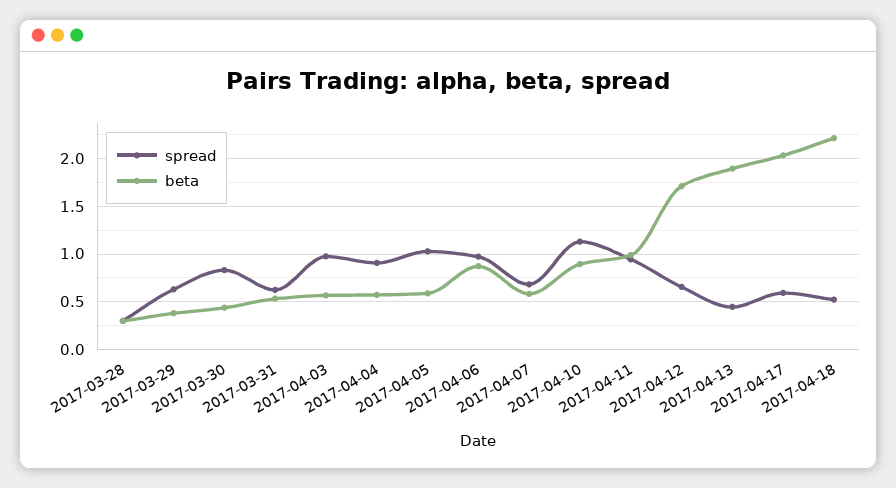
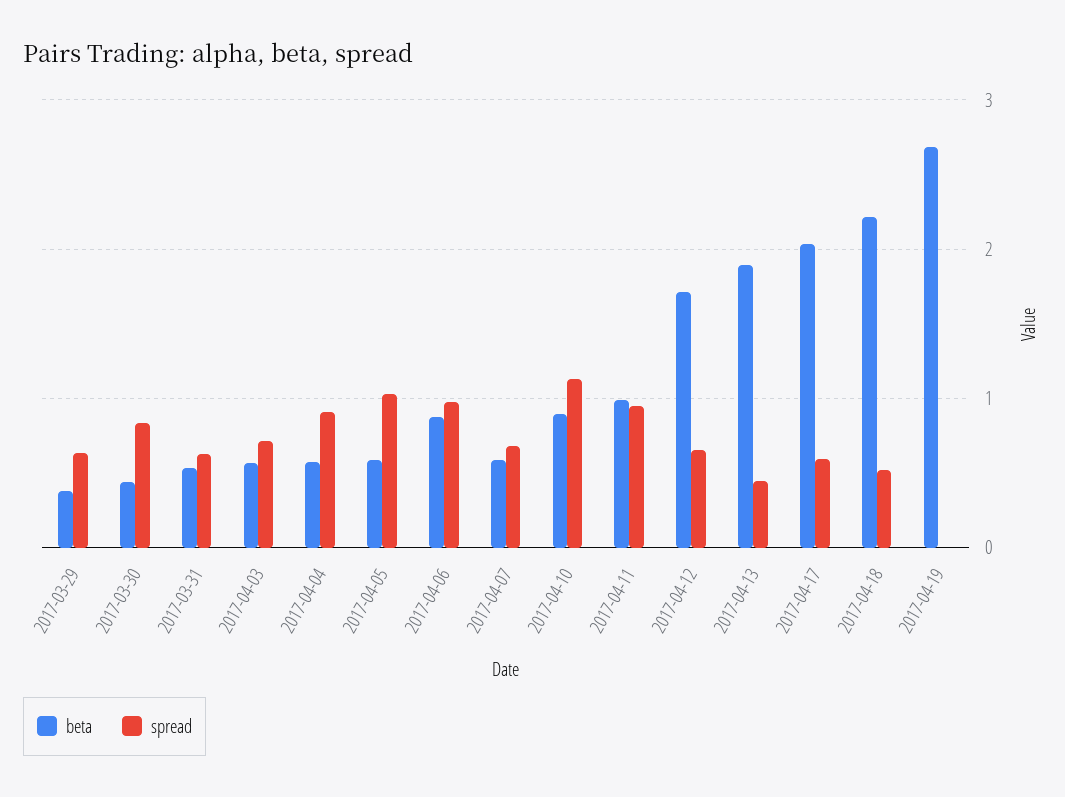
spread, 2017-03-28: 0.3 -> none
beta, 2017-03-28: 0.3 -> none
spread, 2017-04-03: 1 -> 0.7
beta, 2017-04-19: none -> 2.7
spread, 2017-04-19: none -> 0

